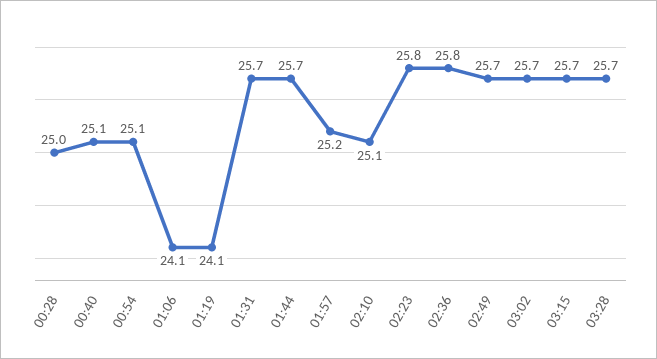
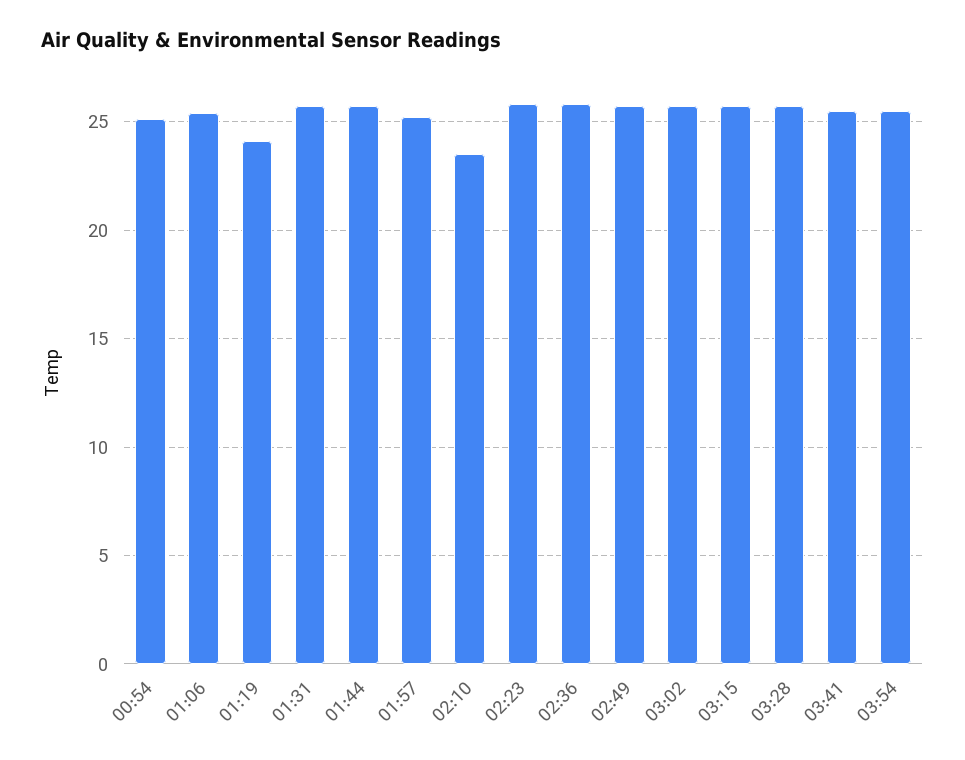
00:28: 25 -> none
00:40: 25.1 -> none
01:06: 24.1 -> 25.5
02:10: 25.1 -> 23.5
03:41: none -> 25.5
03:54: none -> 25.5

